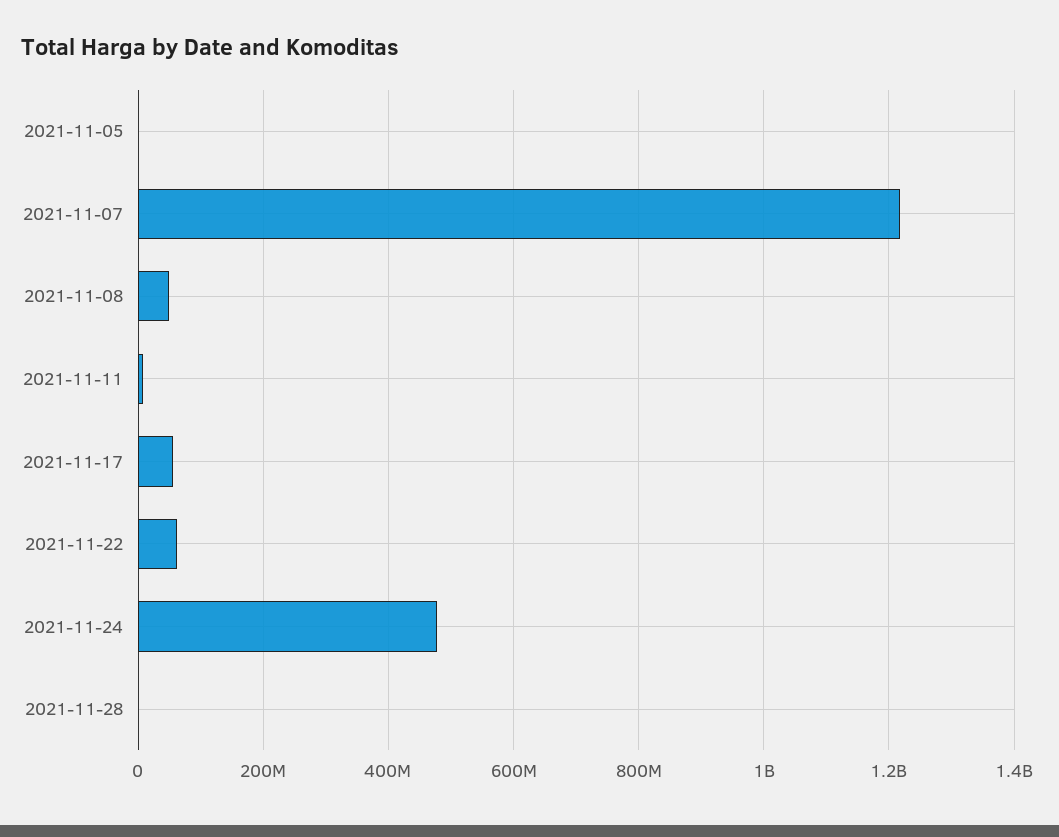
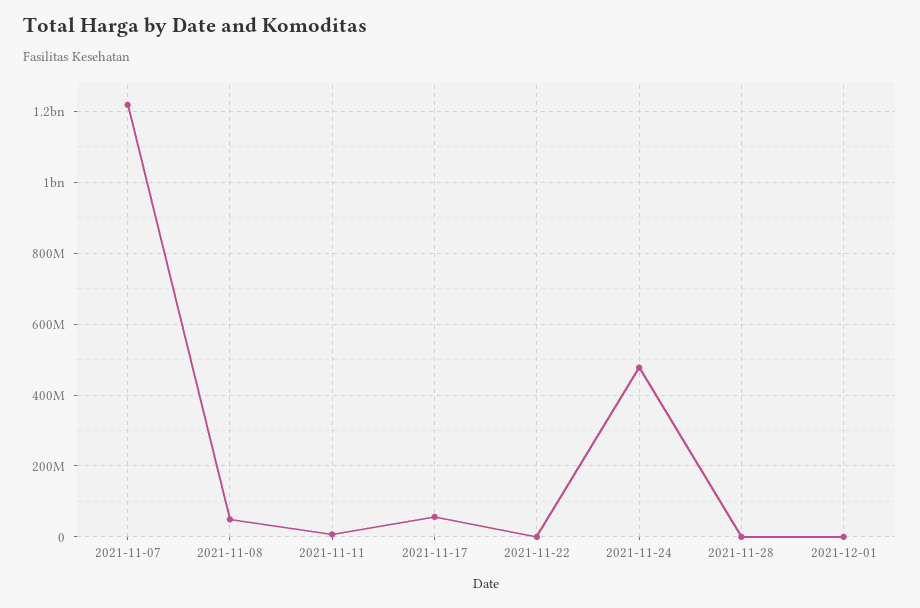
2021-11-05: 0 -> none
2021-11-22: 60000000 -> 0
2021-12-01: none -> 0

